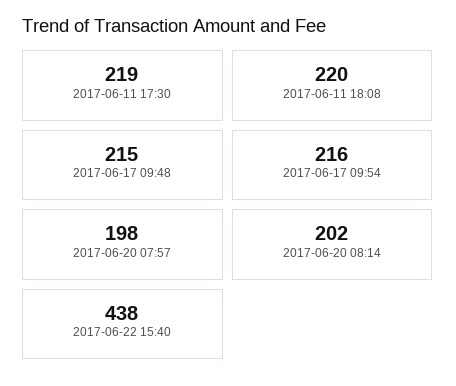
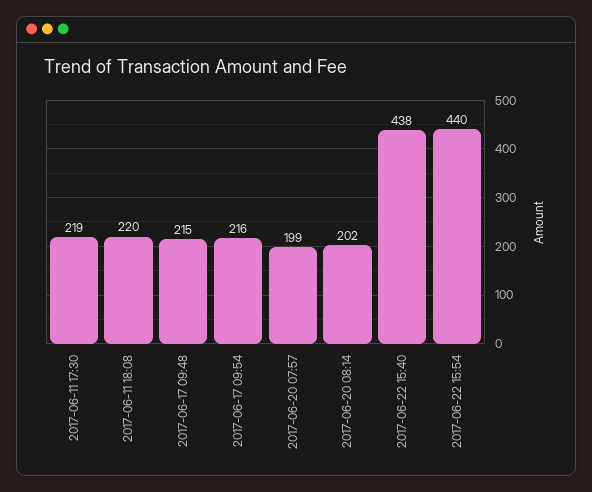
2017-06-20 07:57: 198 -> 199
2017-06-22 15:54: none -> 440

